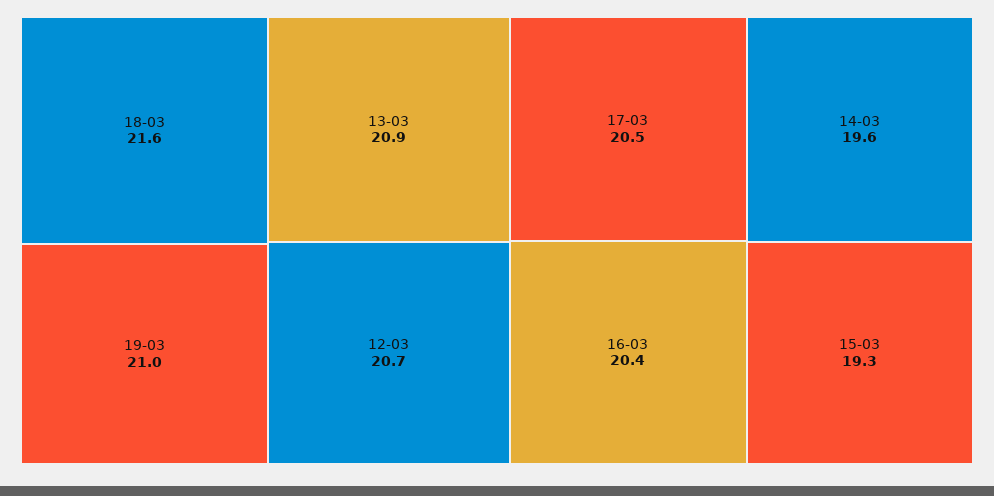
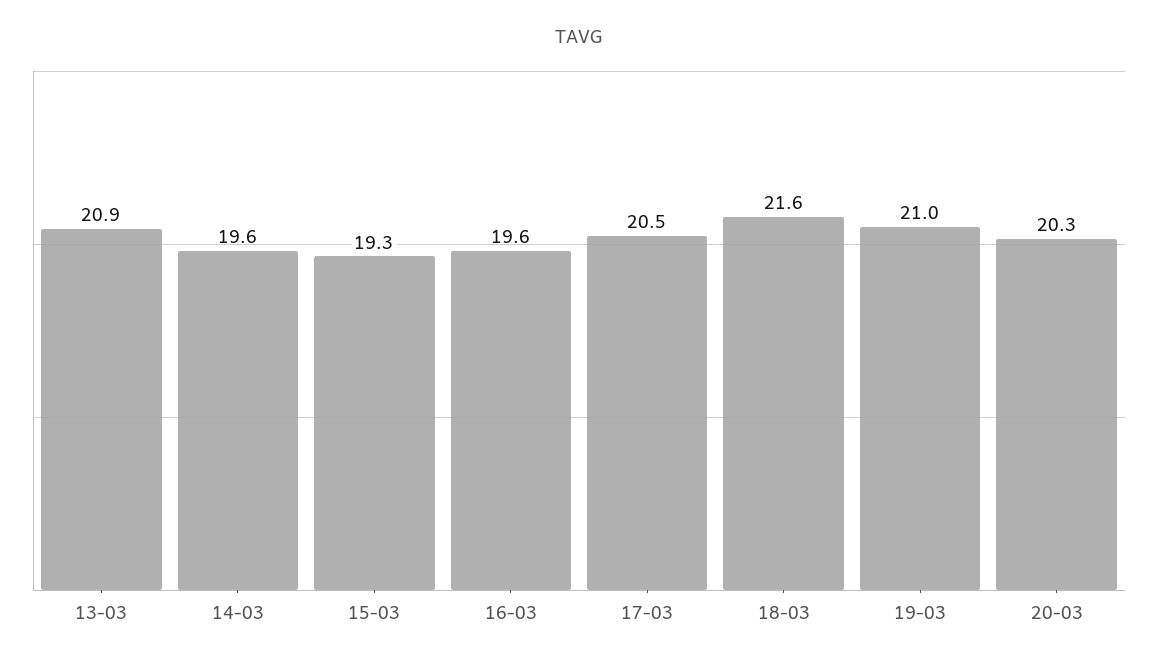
12-03: 20.7 -> none
16-03: 20.4 -> 19.6
20-03: none -> 20.3

